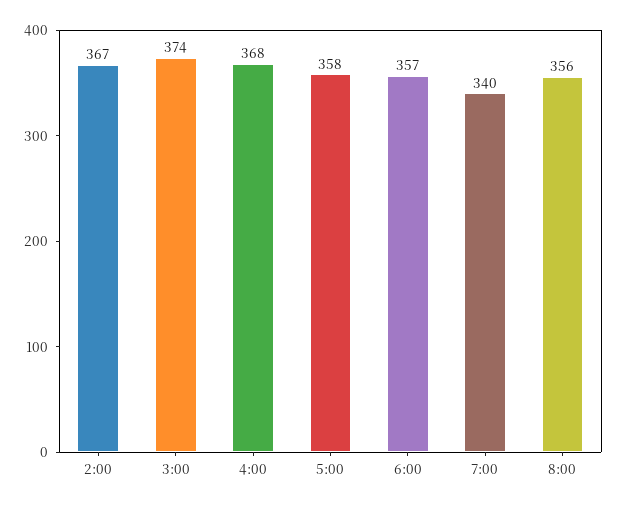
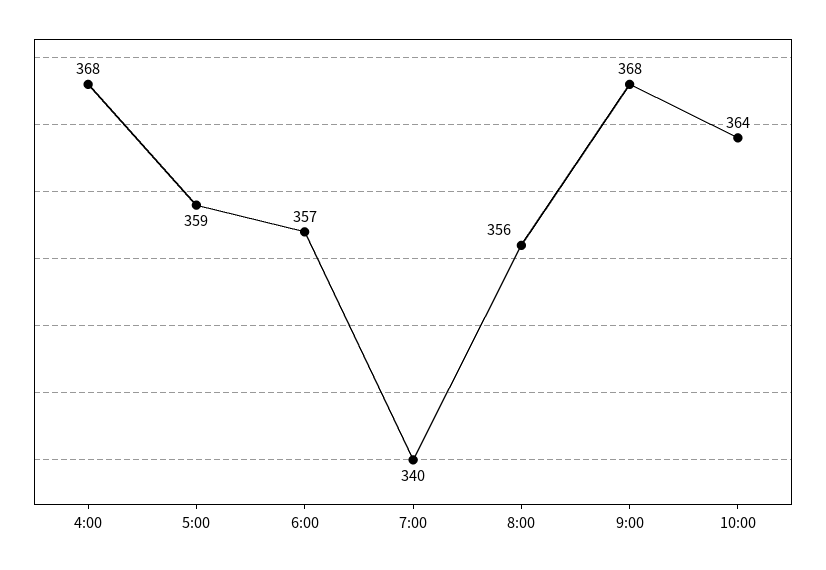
2:00: 367 -> none
3:00: 374 -> none
5:00: 358 -> 359
9:00: none -> 368
10:00: none -> 364

